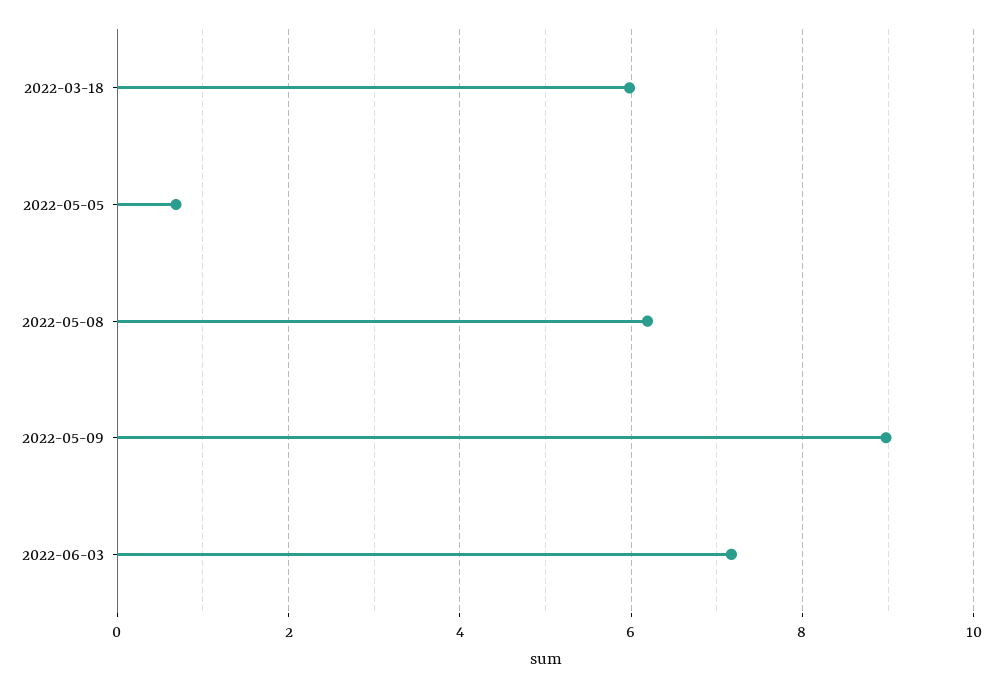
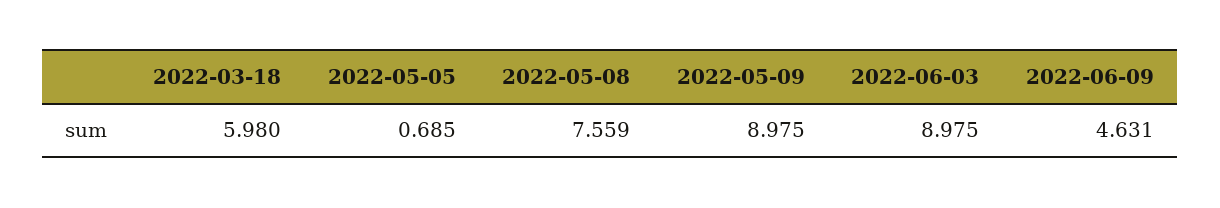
2022-05-08: 6.2 -> 7.559
2022-06-03: 7.2 -> 8.975
2022-06-09: none -> 4.631

